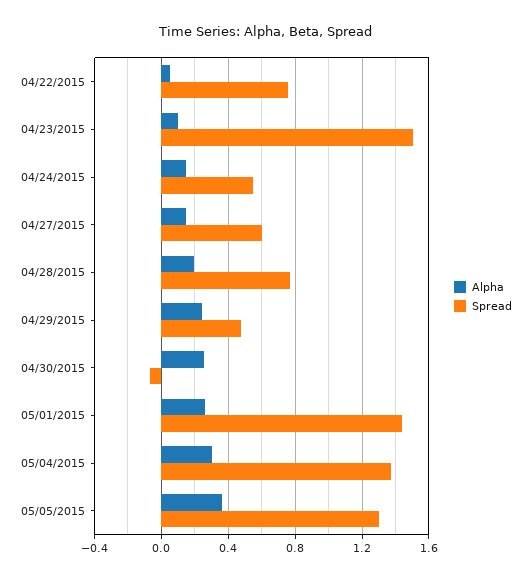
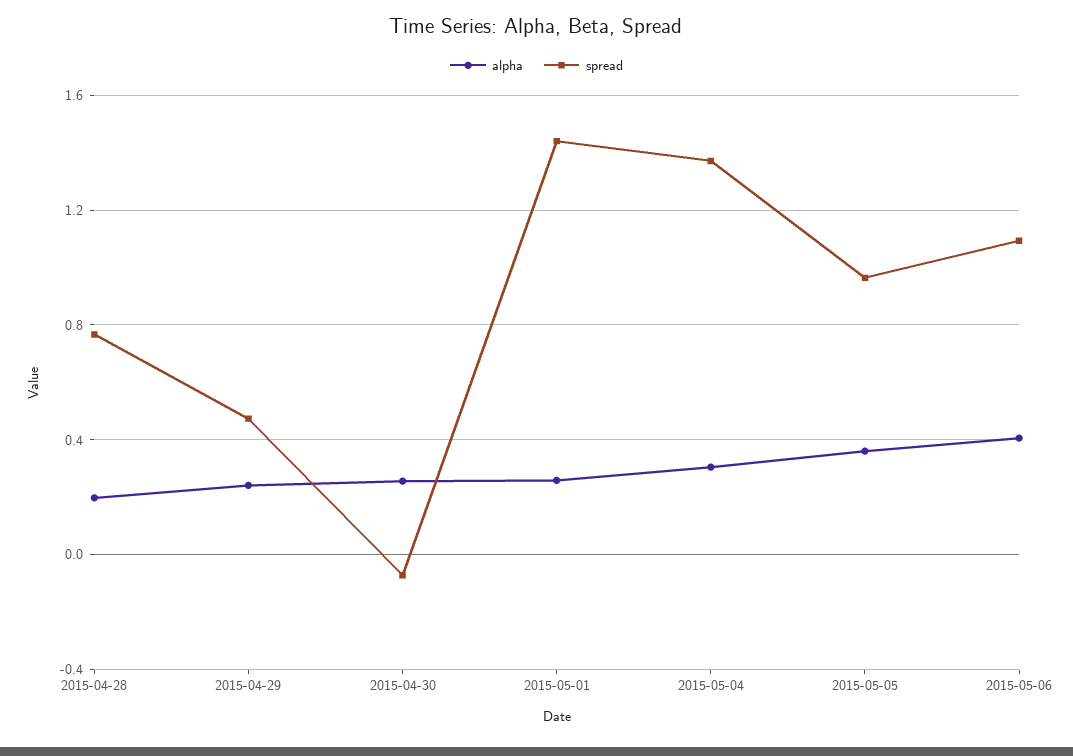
Alpha, 04/22/2015: 0.05 -> none
Spread, 04/22/2015: 0.75 -> none
Alpha, 04/23/2015: 0.1 -> none
Spread, 04/23/2015: 1.5 -> none
Alpha, 04/24/2015: 0.15 -> none
Spread, 04/24/2015: 0.55 -> none
Alpha, 04/27/2015: 0.15 -> none
Spread, 04/27/2015: 0.6 -> none
Spread, 05/05/2015: 1.3 -> 0.95
Alpha, 2015-05-06: none -> 0.4
Spread, 2015-05-06: none -> 1.1

